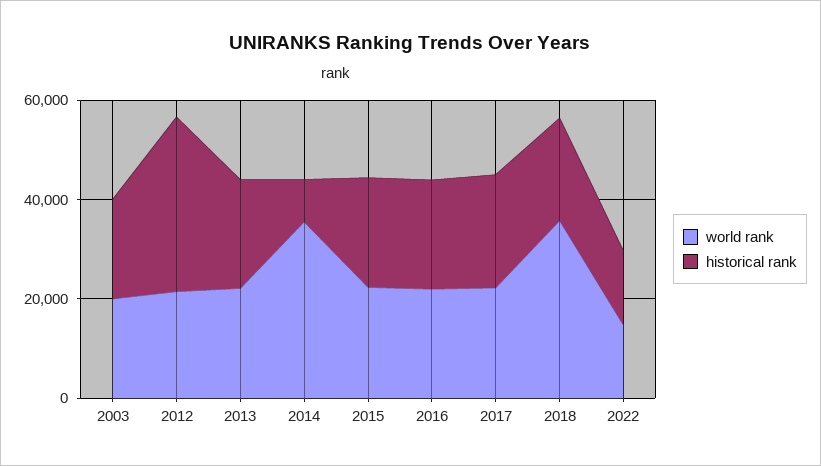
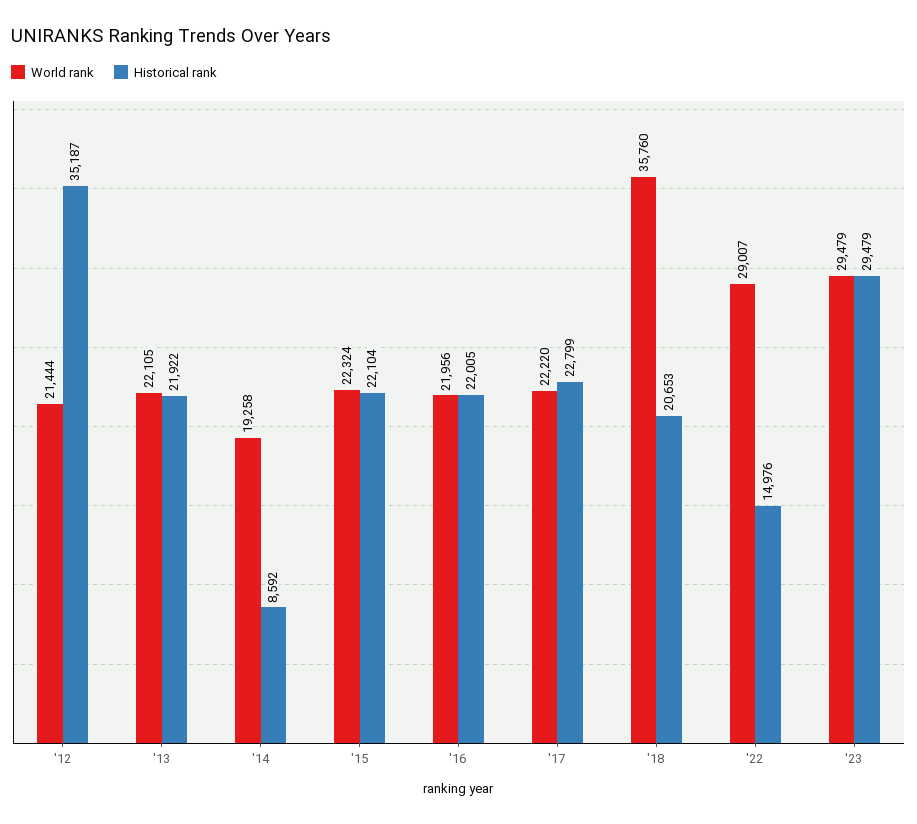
world rank, 2003: 20000 -> none
historical rank, 2003: 20000 -> none
world rank, 2014: 35000 -> 19258
world rank, 2022: 15000 -> 29007
world rank, '23: none -> 29479
historical rank, '23: none -> 29479

